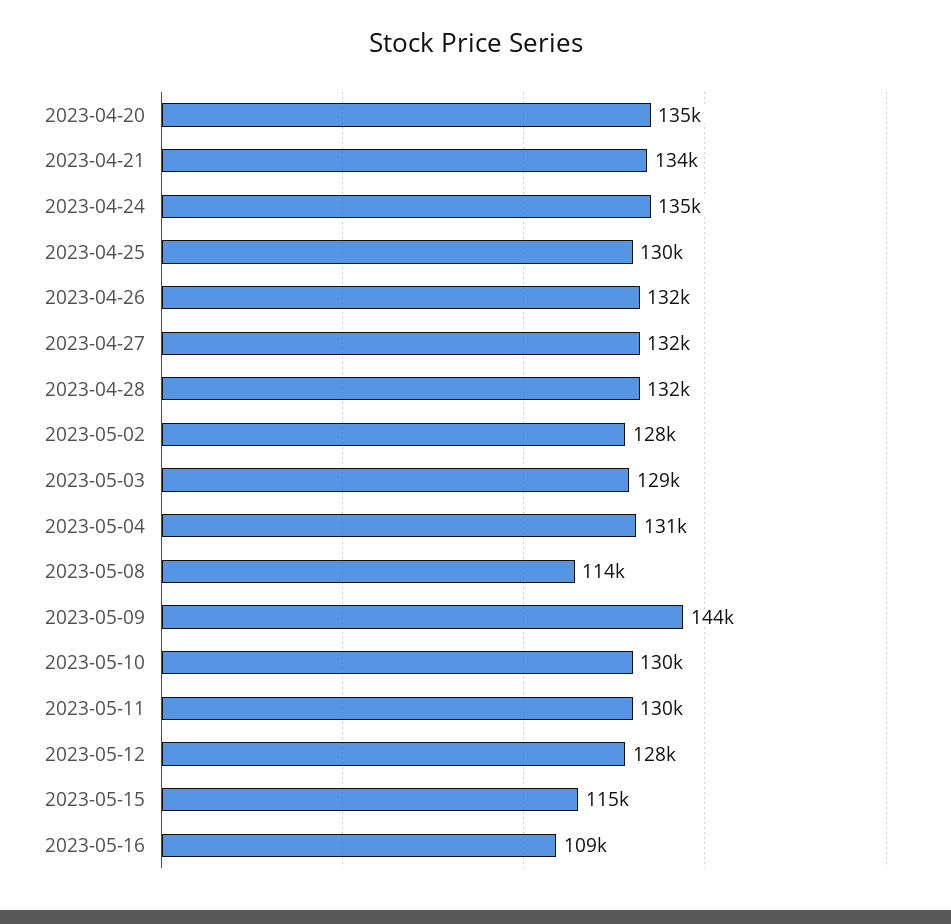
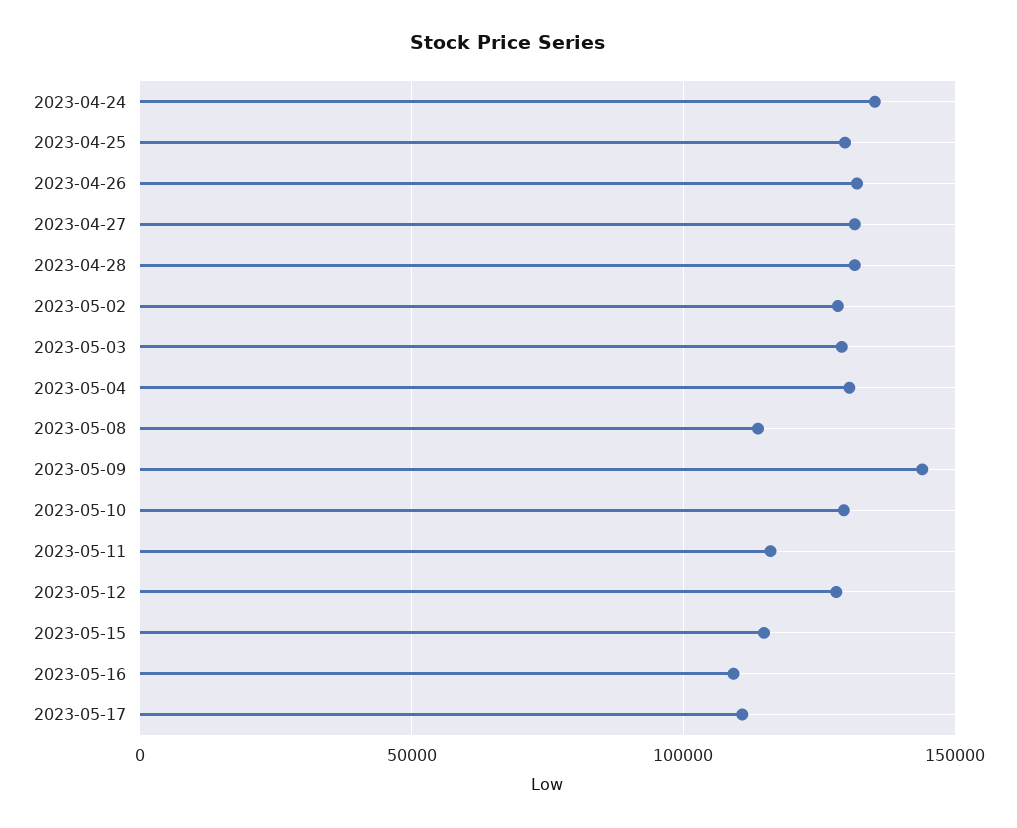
2023-04-20: 135000 -> none
2023-04-21: 134000 -> none
2023-05-11: 130000 -> 115000
2023-05-17: none -> 110000

